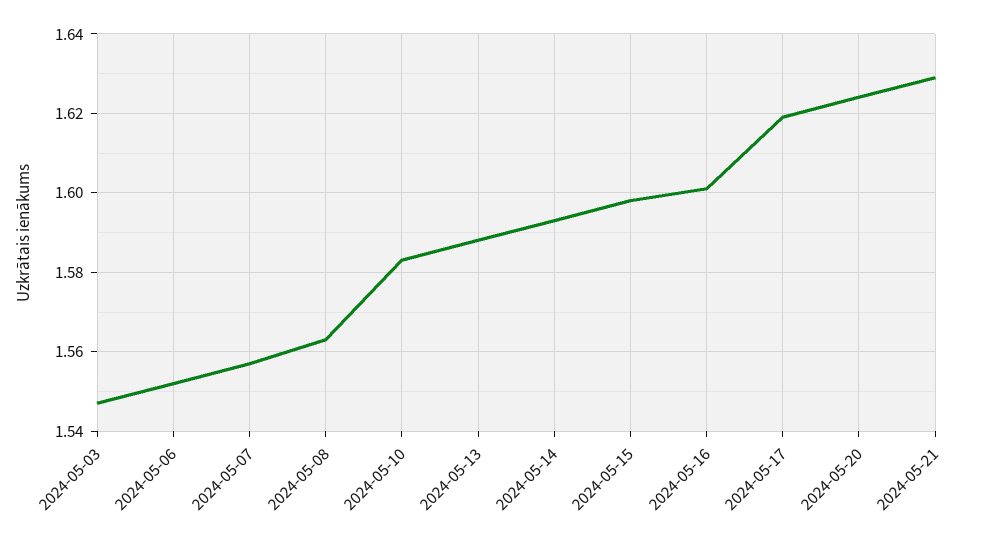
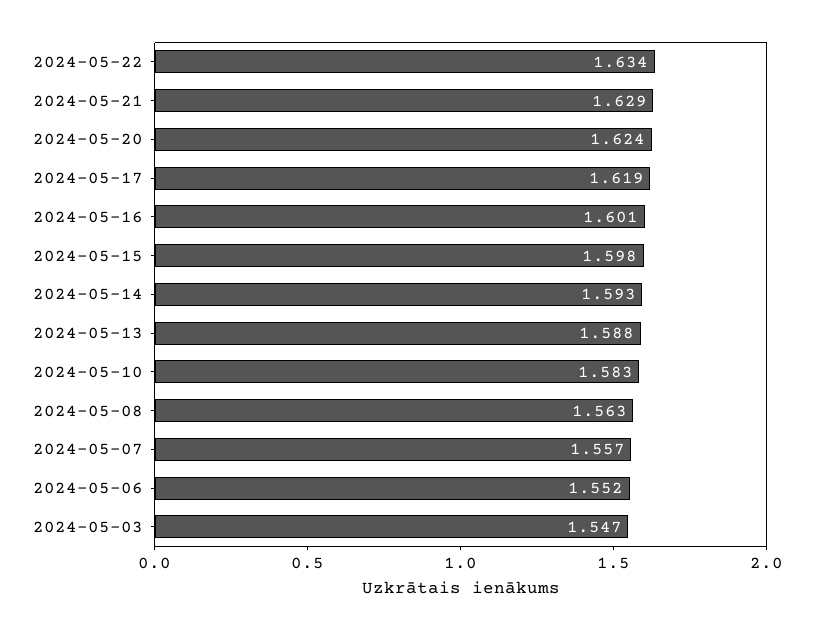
2024-05-22: none -> 1.634

